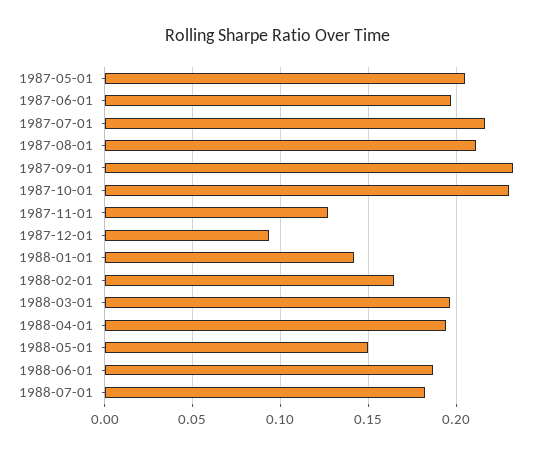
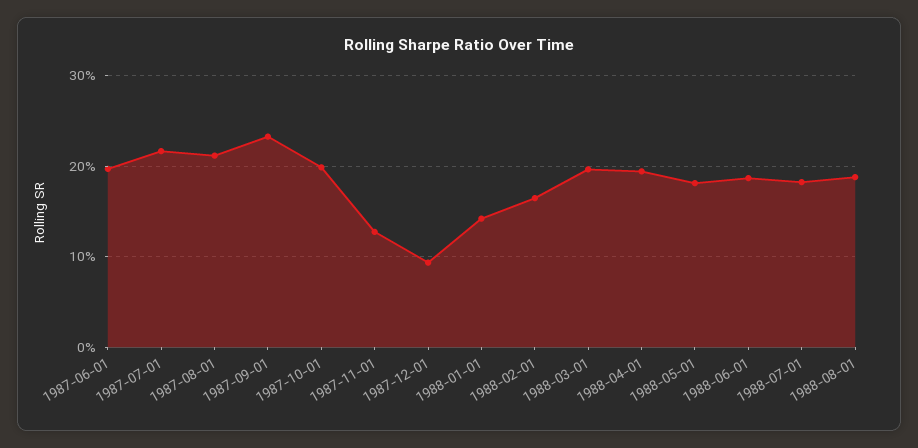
1987-05-01: 0.205 -> none
1987-10-01: 0.23 -> 0.2
1988-05-01: 0.15 -> 0.18
1988-08-01: none -> 0.19

